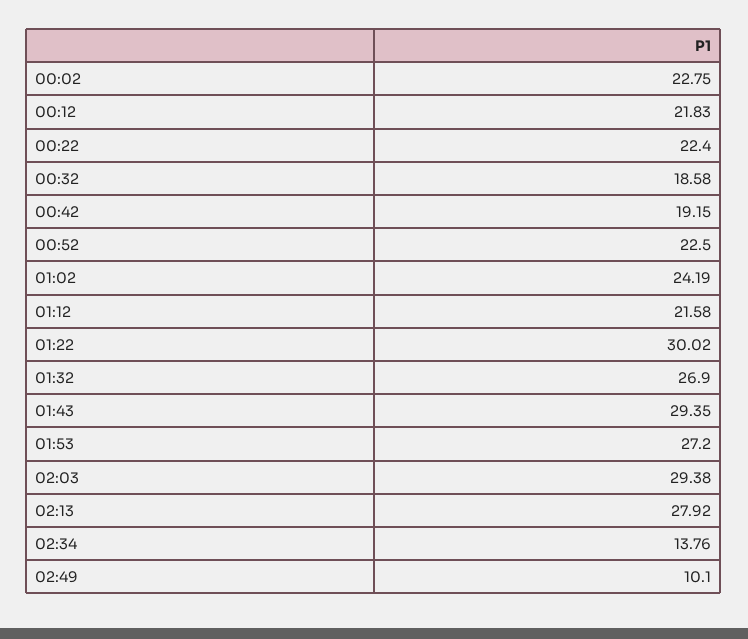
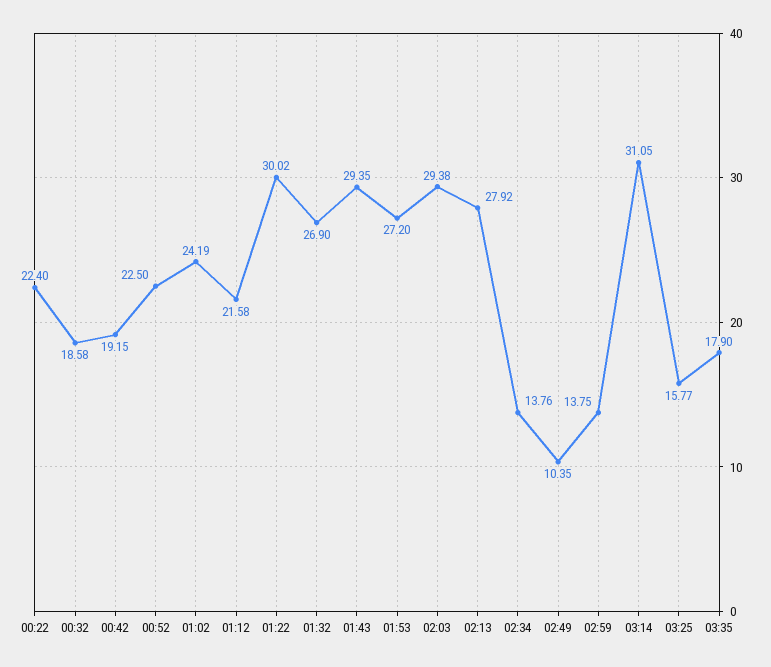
00:02: 22.75 -> none
00:12: 21.83 -> none
02:49: 10.1 -> 10.35
02:59: none -> 13.75
03:14: none -> 31.05
03:25: none -> 15.77
03:35: none -> 17.9

